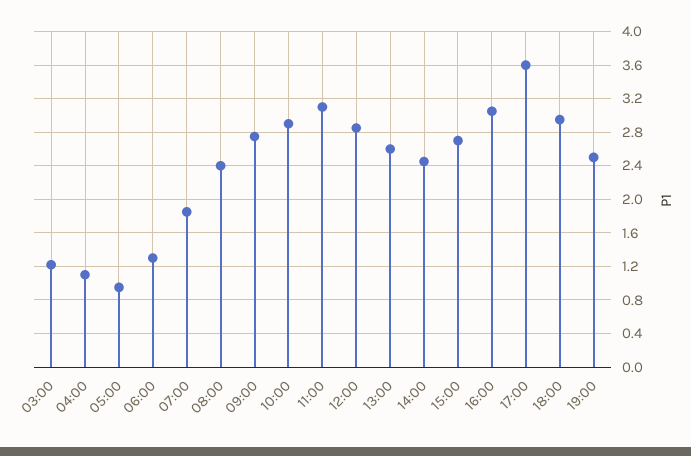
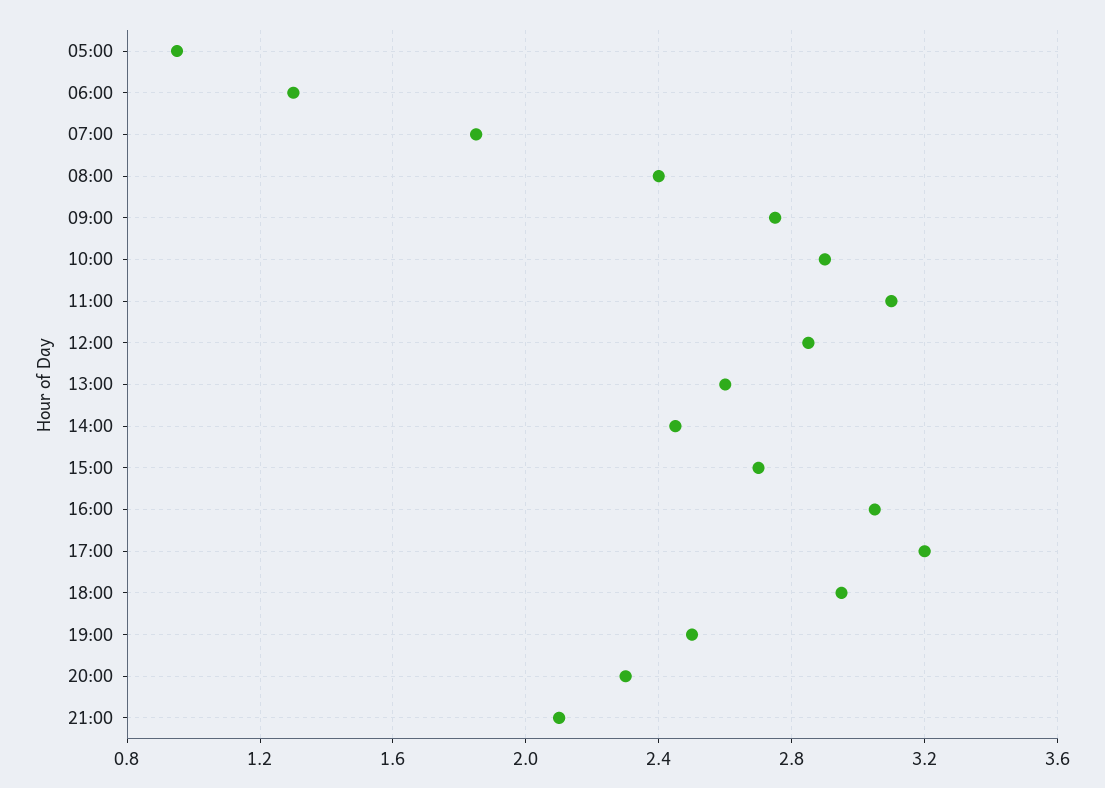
03:00: 1.2 -> none
04:00: 1.1 -> none
17:00: 3.6 -> 3.2
20:00: none -> 2.3
21:00: none -> 2.1

